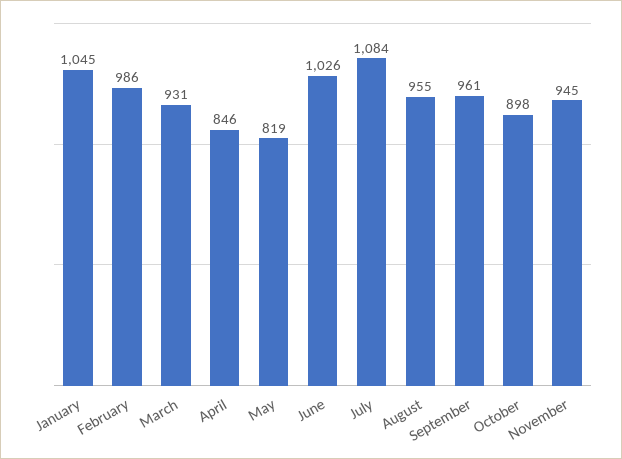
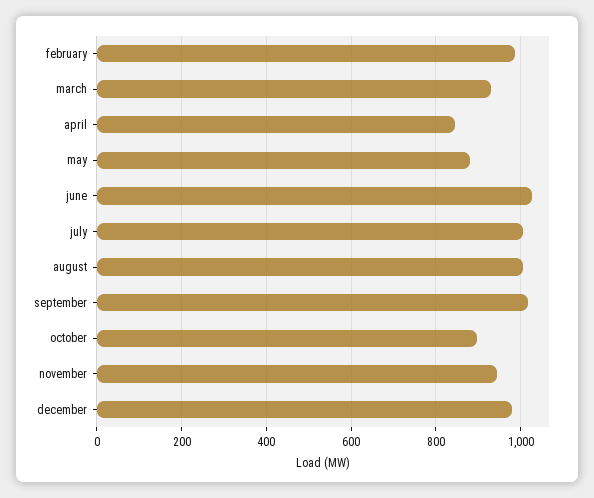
January: 1045 -> none
May: 819 -> 880
July: 1084 -> 1000
August: 955 -> 1000
September: 961 -> 1020
december: none -> 980

